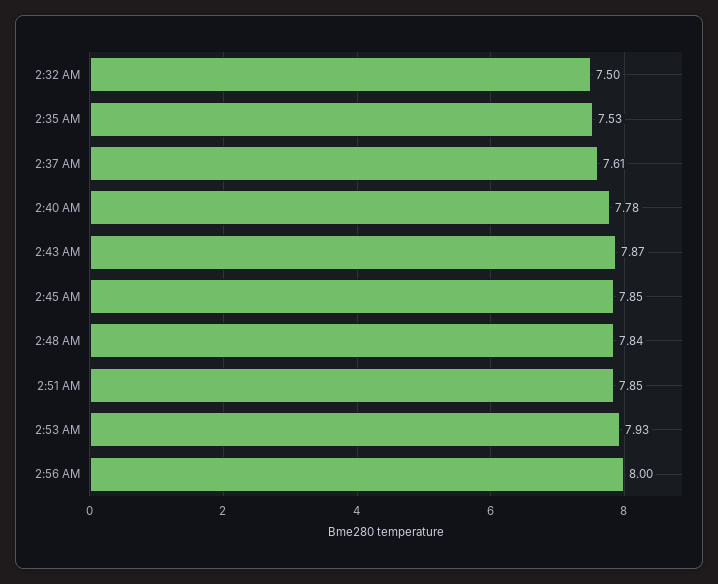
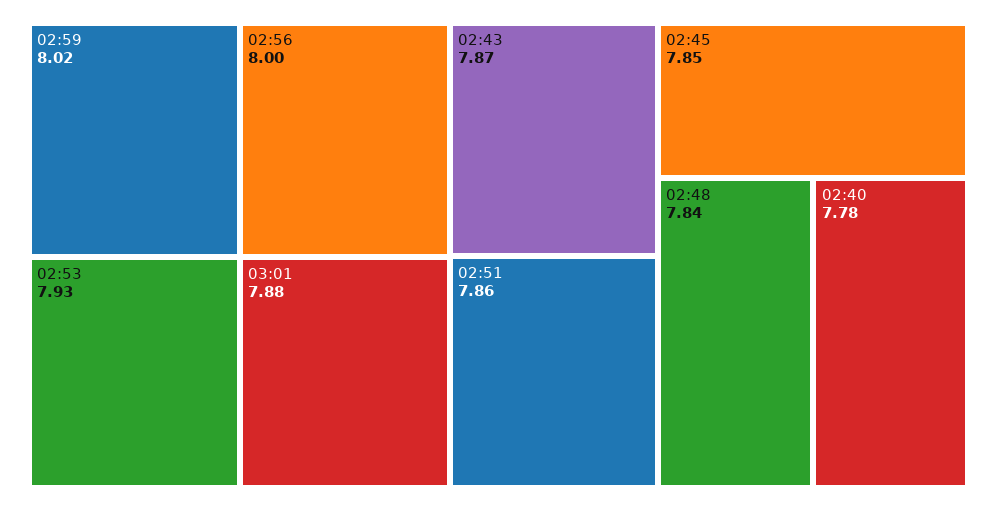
2:32 AM: 7.5 -> none
2:35 AM: 7.53 -> none
2:37 AM: 7.61 -> none
2:51 AM: 7.85 -> 7.86
02:59: none -> 8.02
03:01: none -> 7.88

